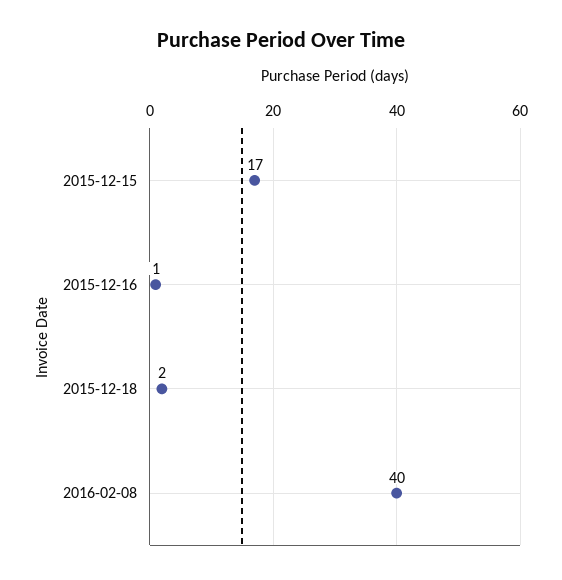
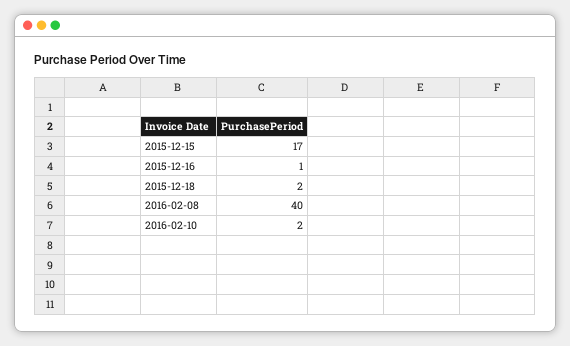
2016-02-10: none -> 2

